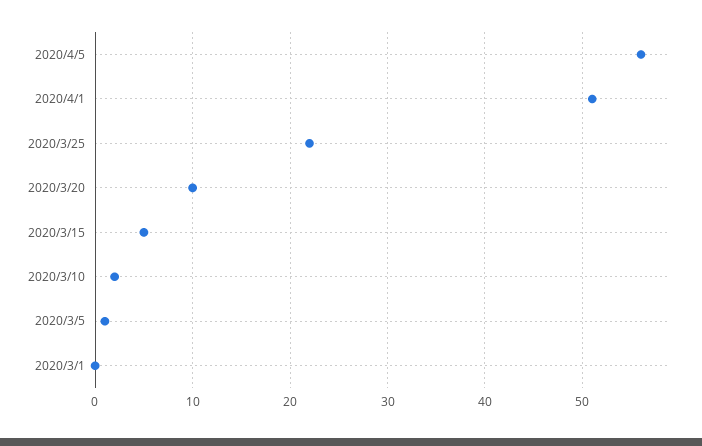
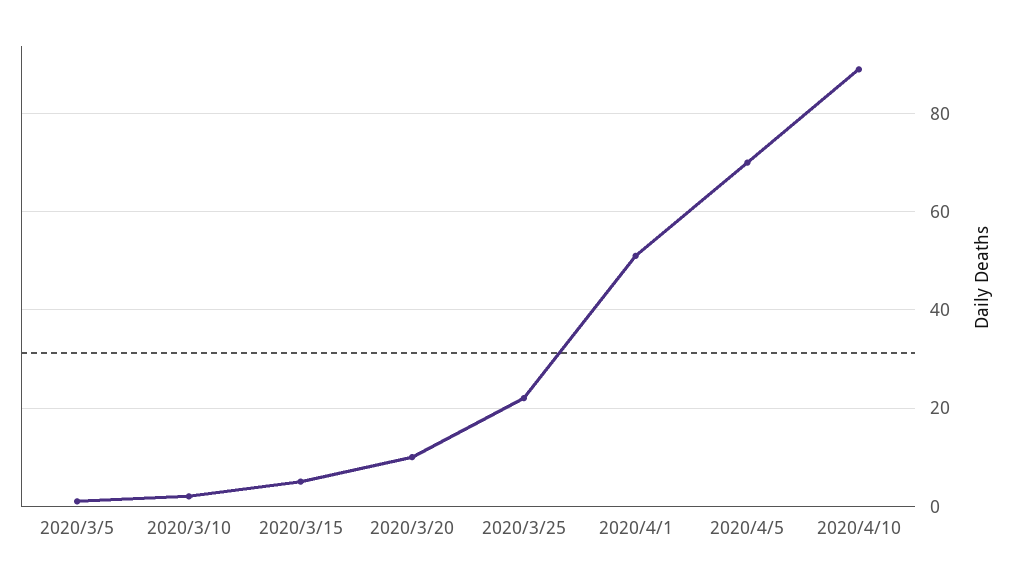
2020/4/5: 56 -> 70
2020/3/1: 0 -> none
2020/4/10: none -> 90

